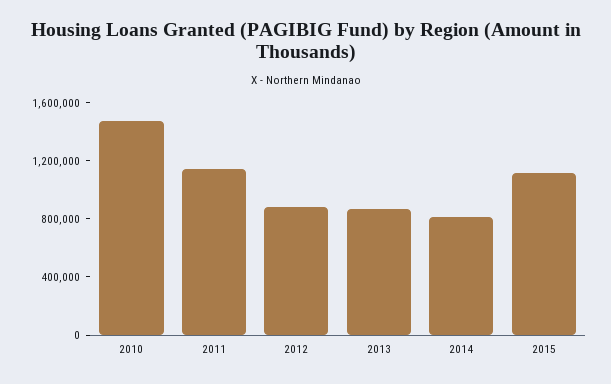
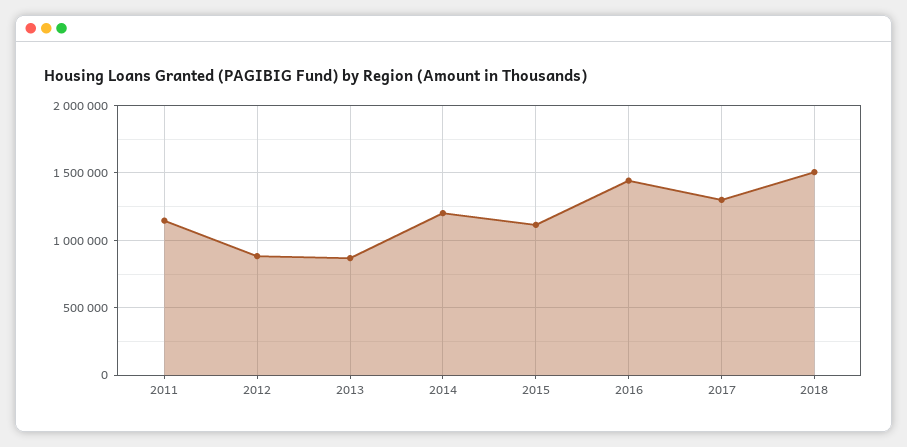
2010: 1500000 -> none
2014: 800000 -> 1200000
2016: none -> 1450000
2017: none -> 1300000
2018: none -> 1500000

